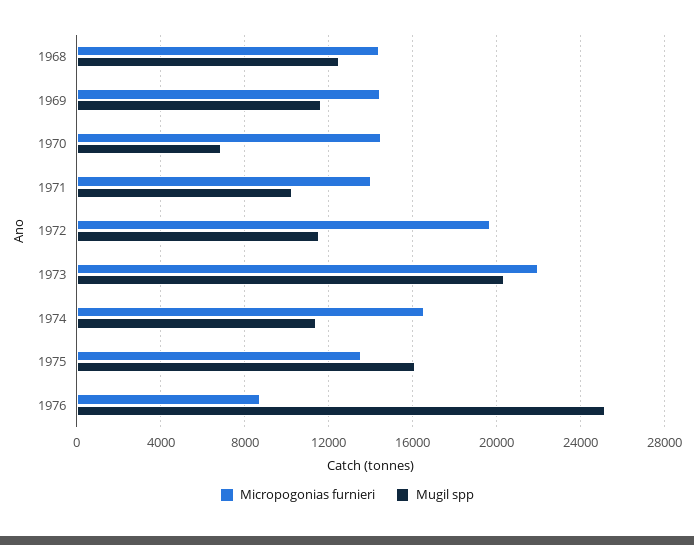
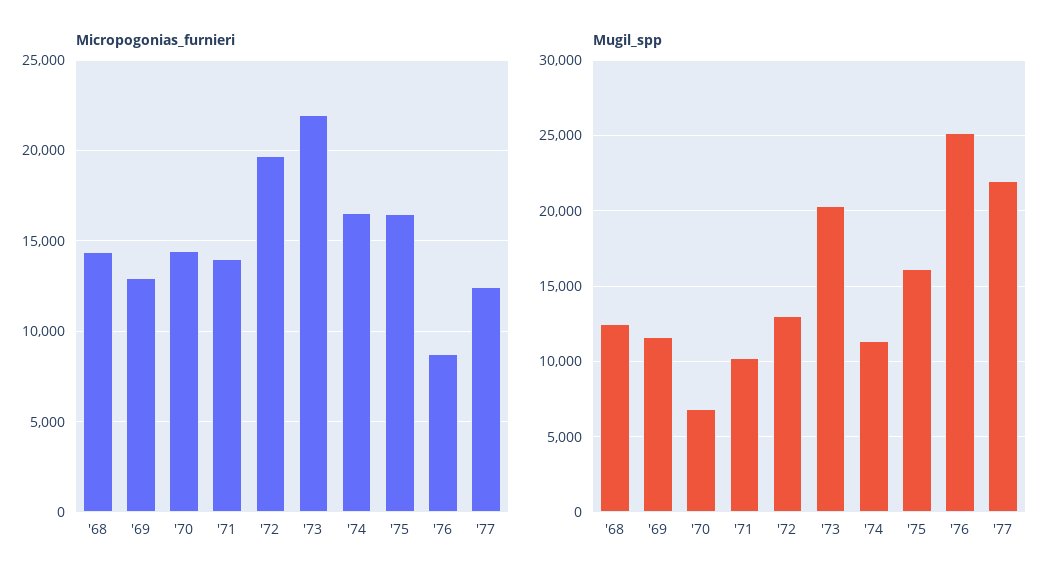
Micropogonias furnieri, 1969: 14500 -> 13000
Mugil spp, 1972: 11500 -> 13000
Micropogonias furnieri, 1975: 13500 -> 16500
Micropogonias furnieri, '77: none -> 12500
Mugil spp, '77: none -> 22000

